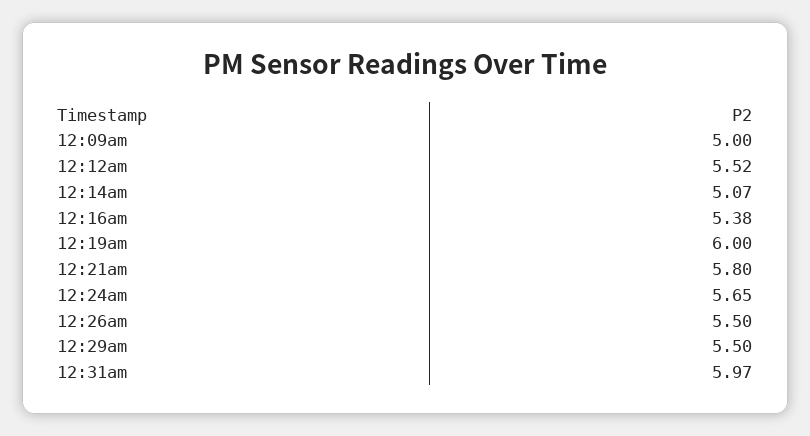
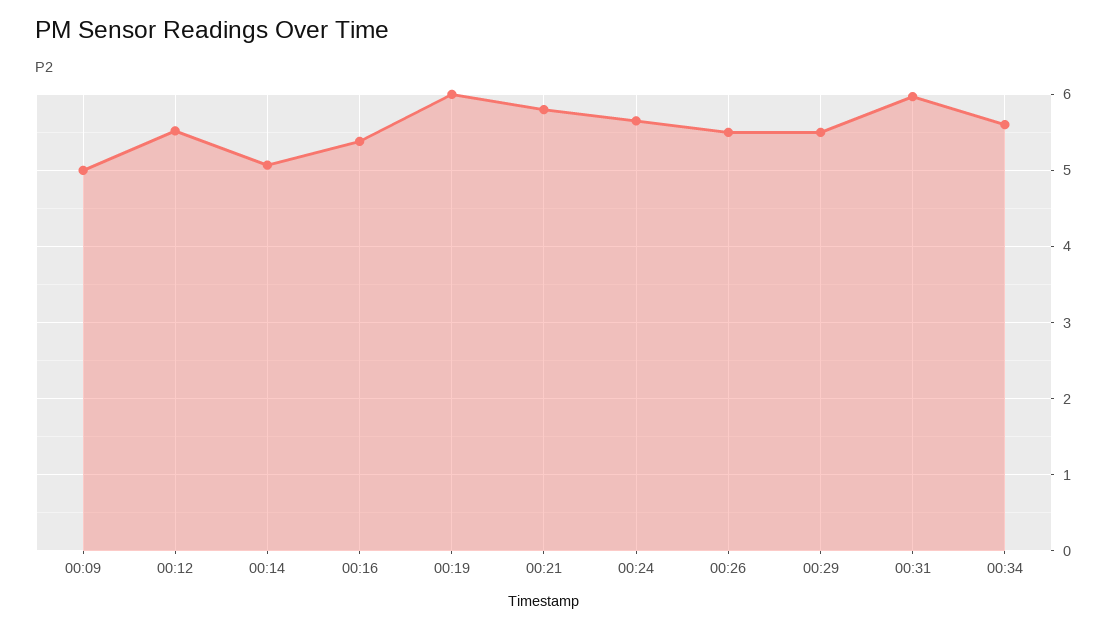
00:34: none -> 5.6

